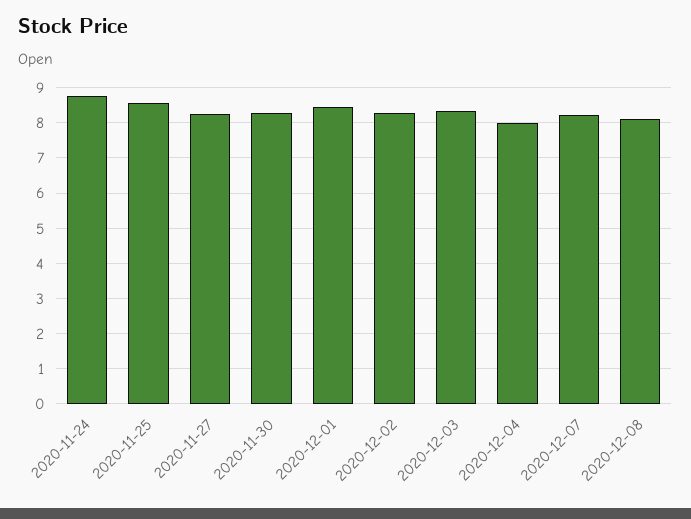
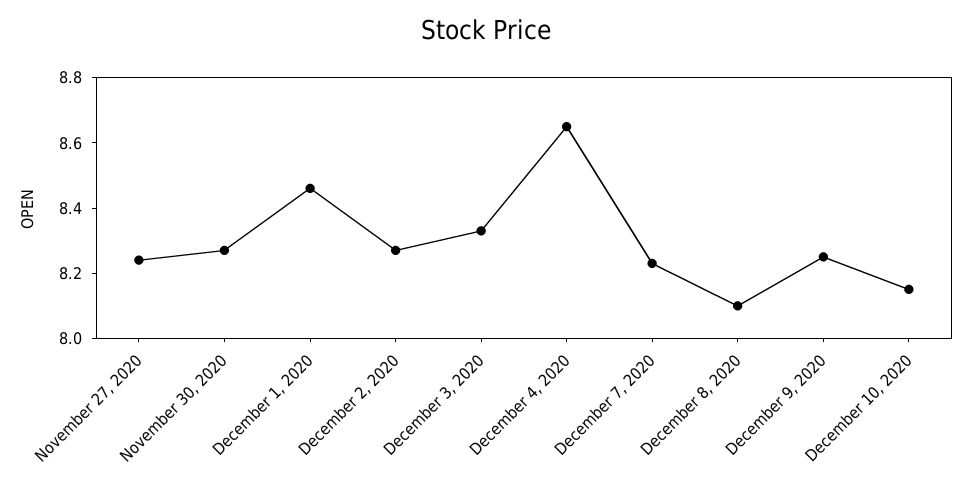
2020-11-24: 8.8 -> none
2020-11-25: 8.6 -> none
2020-12-04: 8 -> 8.65
December 9, 2020: none -> 8.25
December 10, 2020: none -> 8.15

